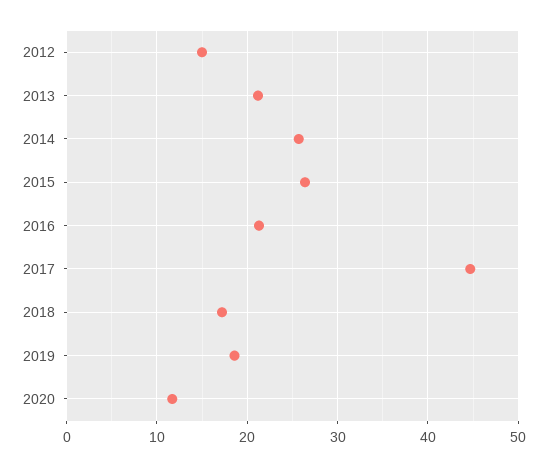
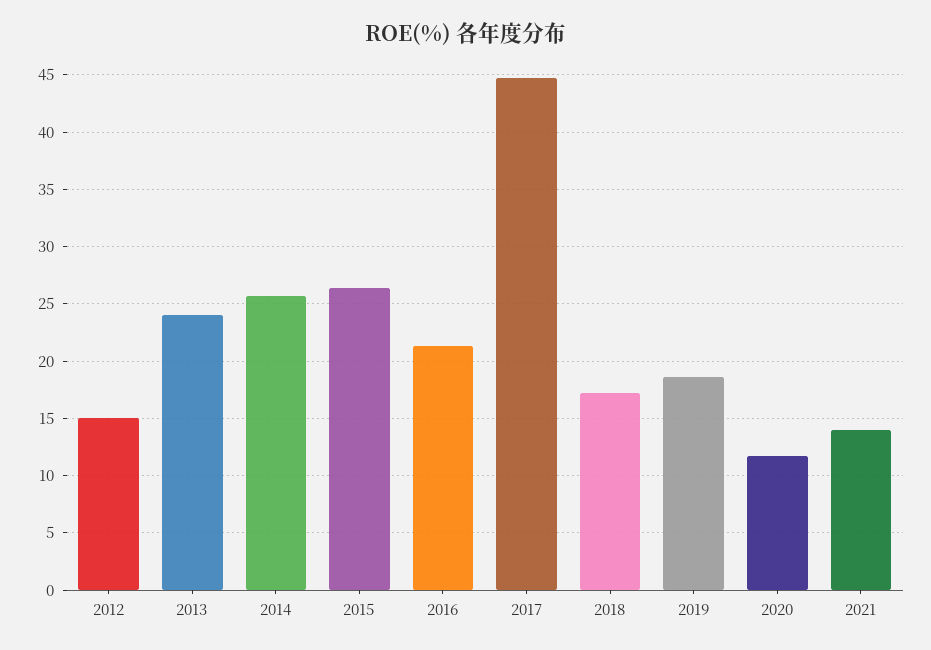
2013: 21 -> 24
2021: none -> 14

